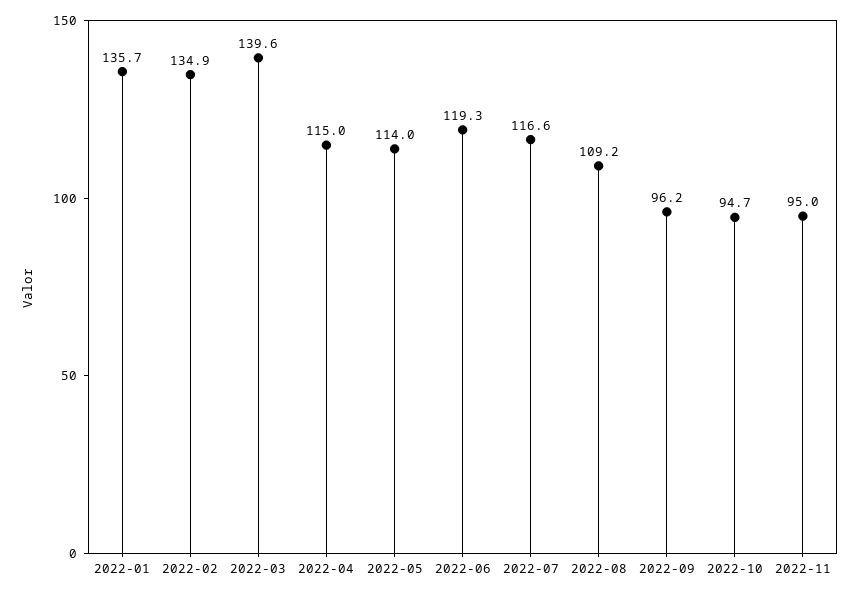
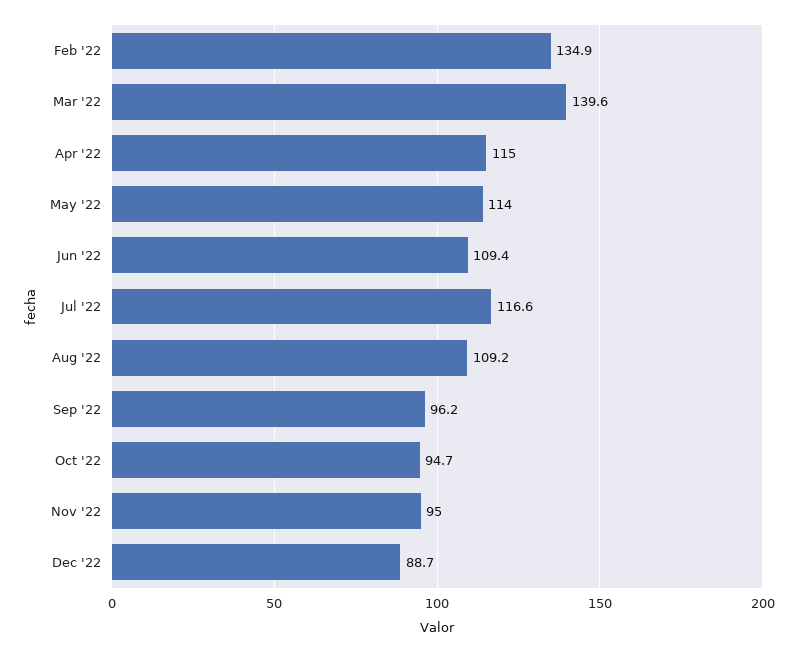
2022-01: 135.7 -> none
2022-06: 119.3 -> 109.4
Dec '22: none -> 88.7

